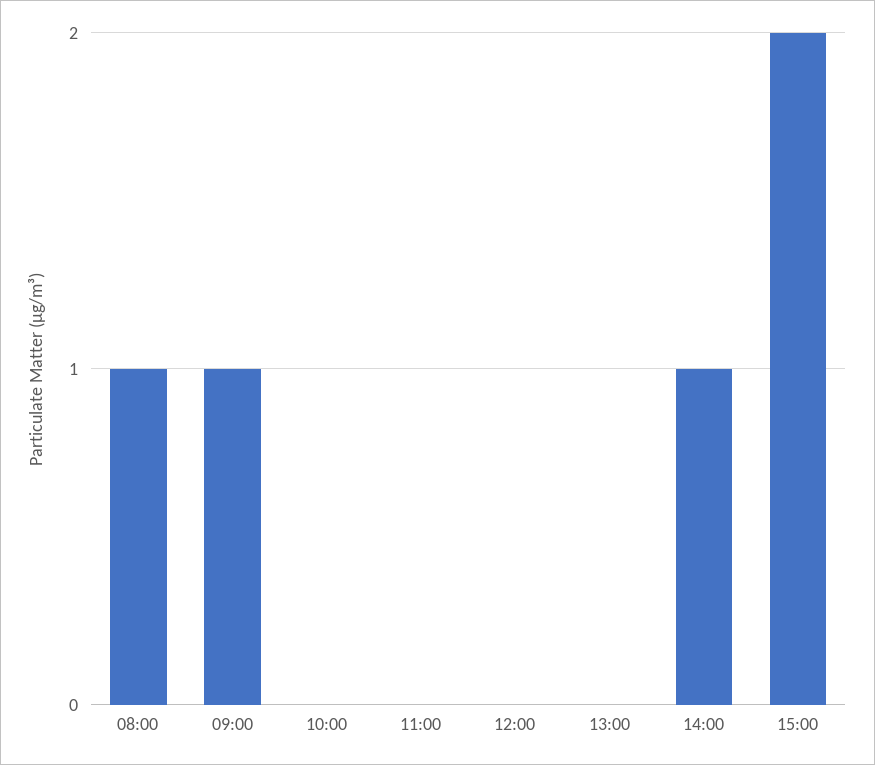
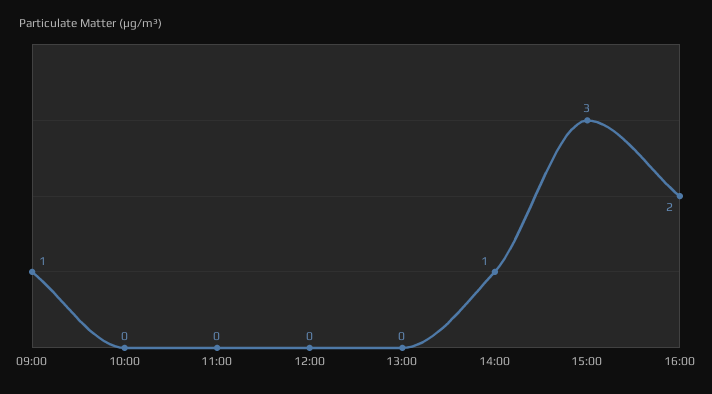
08:00: 1 -> none
15:00: 2 -> 3
16:00: none -> 2

